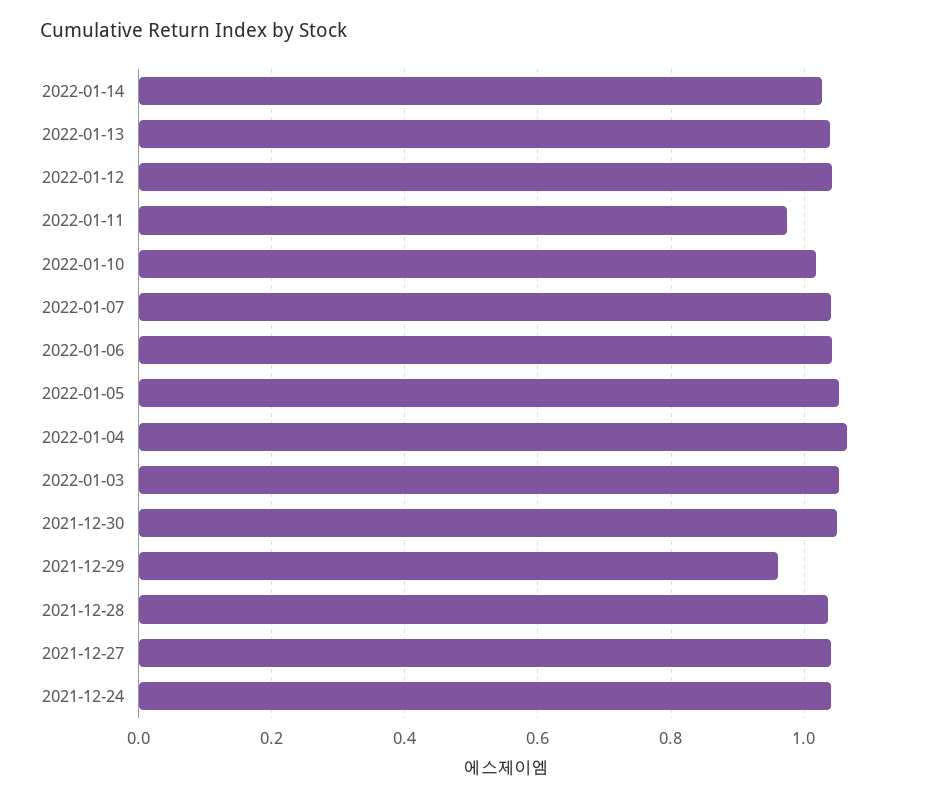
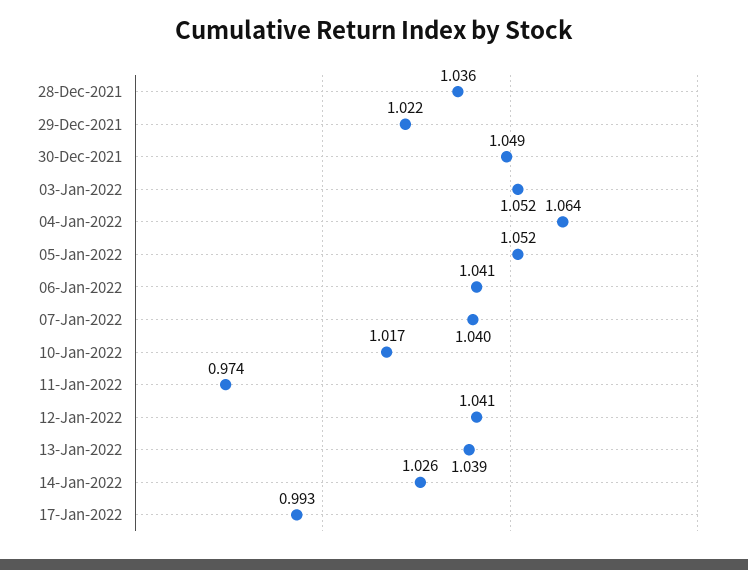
2021-12-29: 0.96 -> 1.022
2021-12-27: 1.04 -> none
2021-12-24: 1.04 -> none
17-Jan-2022: none -> 0.993

